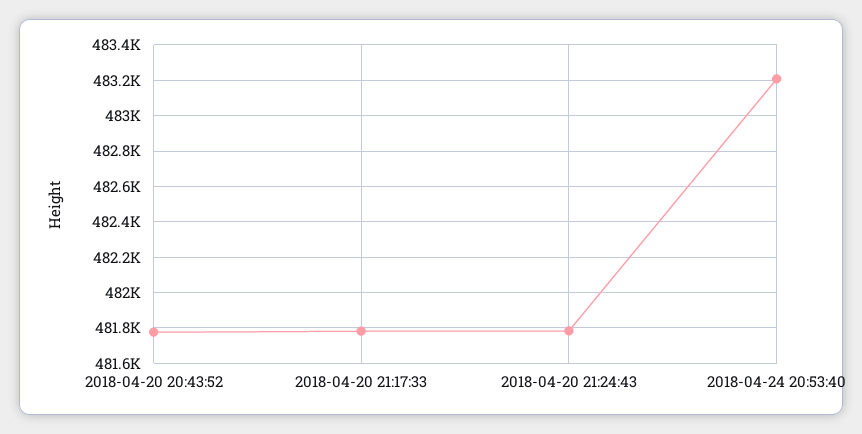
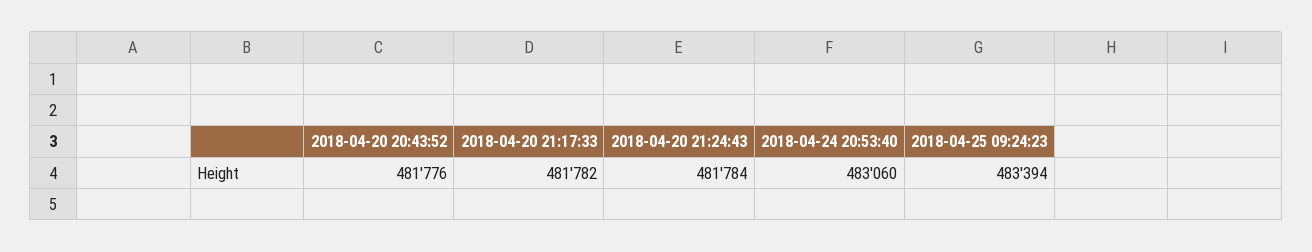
2018-04-24 20:53:40: 483200 -> 483060
2018-04-25 09:24:23: none -> 483394

